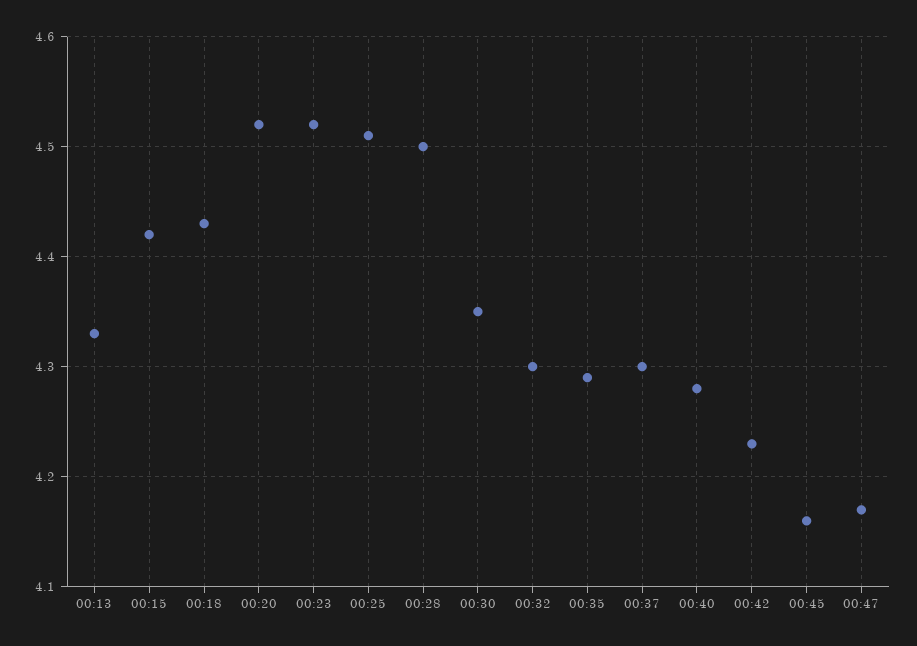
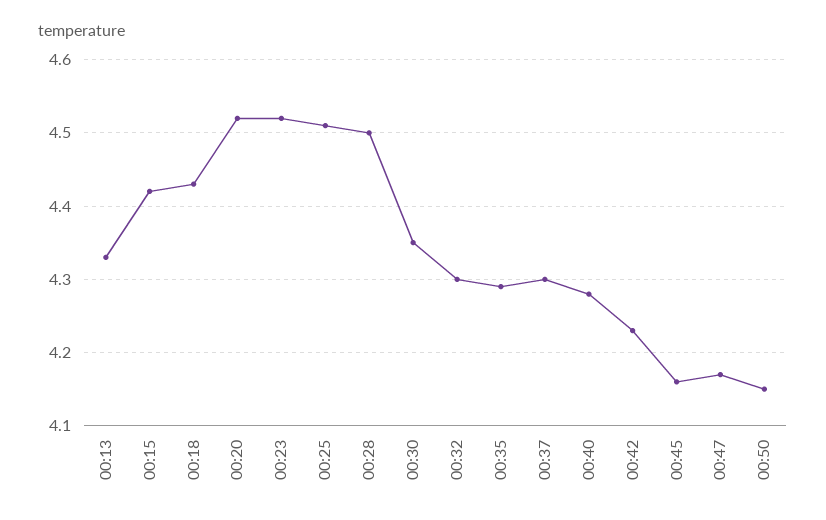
00:50: none -> 4.15

